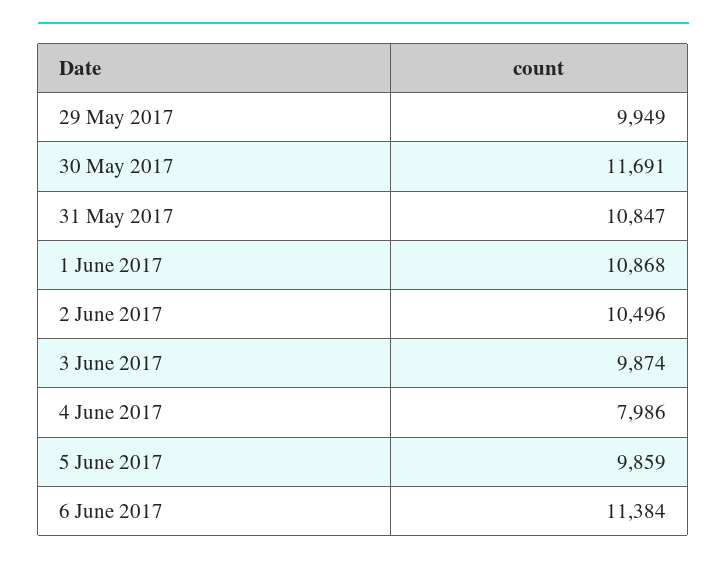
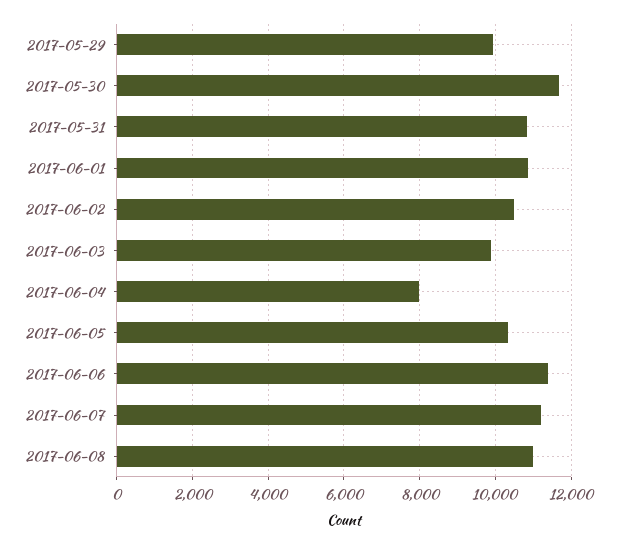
5 June 2017: 9859 -> 10400
2017-06-07: none -> 11200
2017-06-08: none -> 11000

